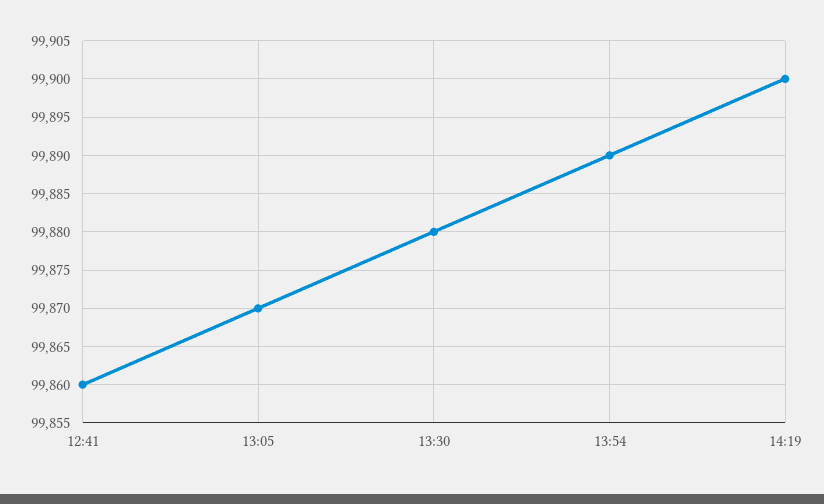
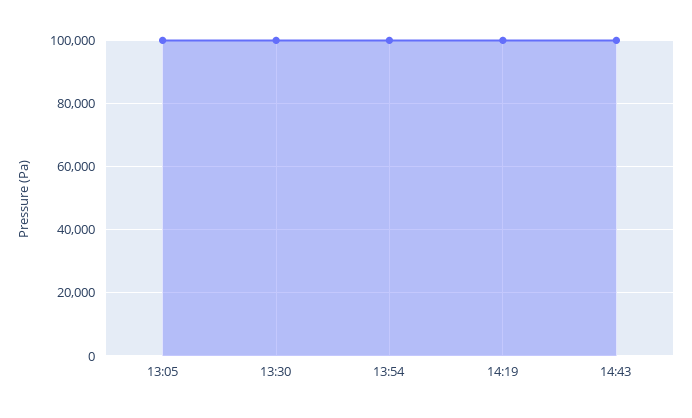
12:41: 99860 -> none
14:43: none -> 100000

